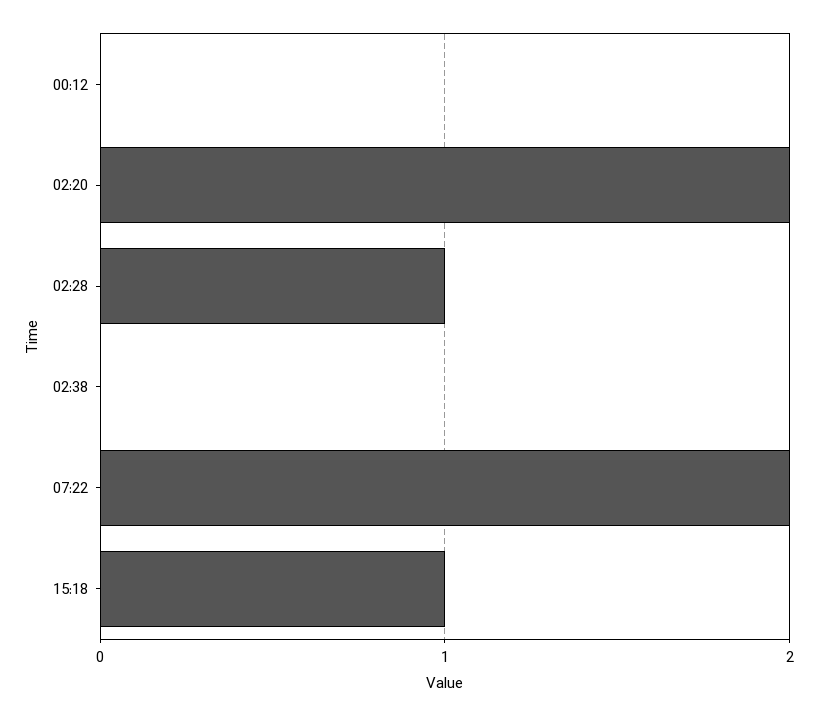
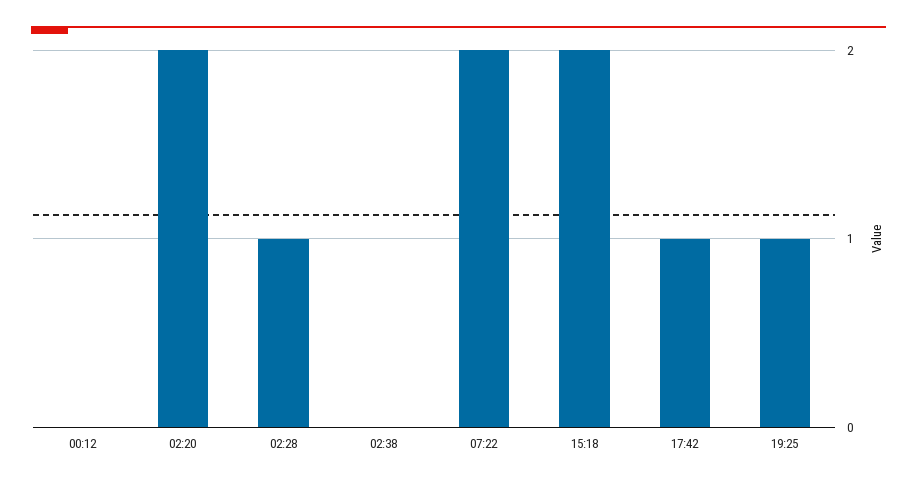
15:18: 1 -> 2
17:42: none -> 1
19:25: none -> 1

